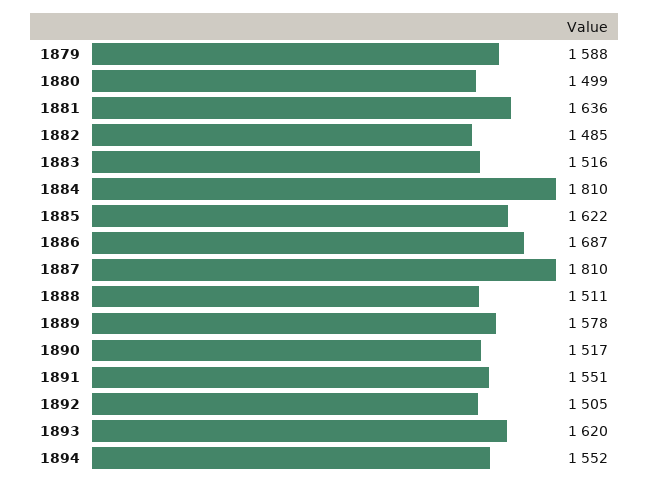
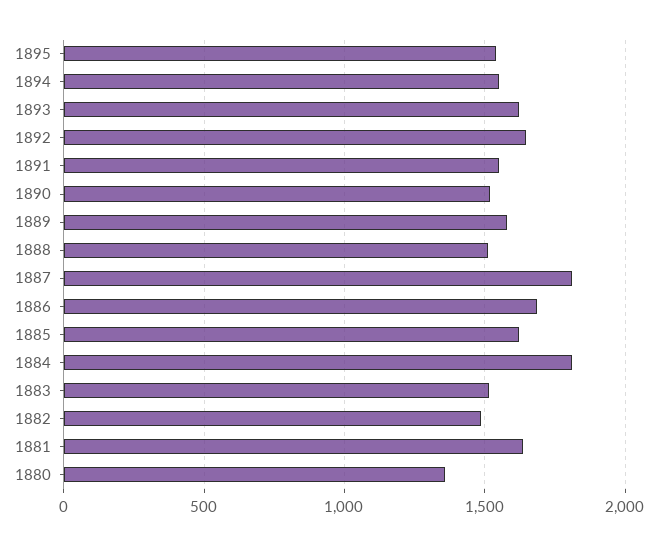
1879: 1588 -> none
1880: 1499 -> 1350
1892: 1505 -> 1650
1895: none -> 1550

